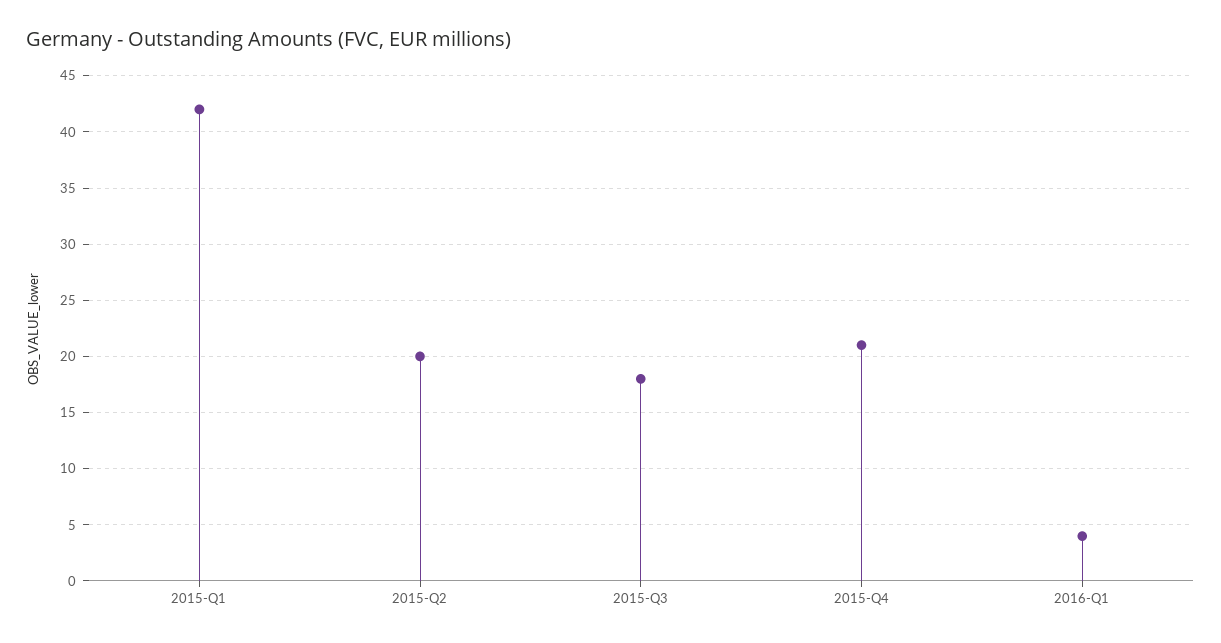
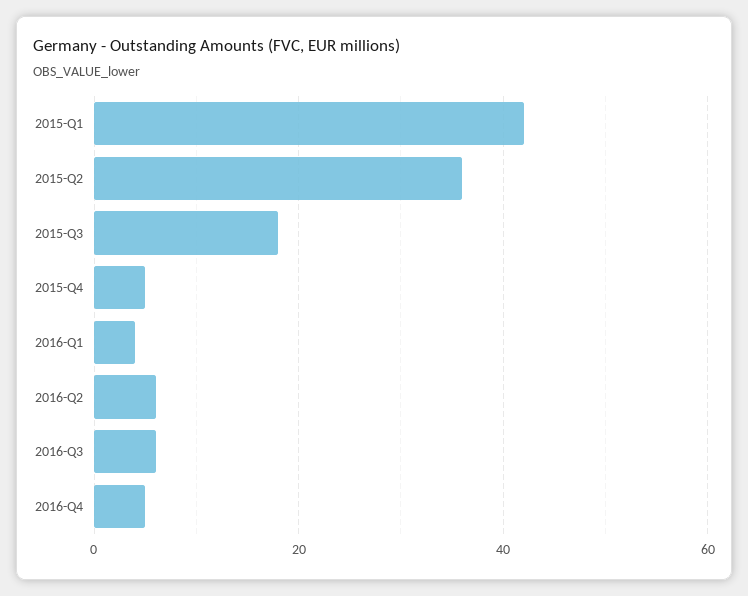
2015-Q2: 20 -> 35
2015-Q4: 21 -> 5
2016-Q2: none -> 5
2016-Q3: none -> 5
2016-Q4: none -> 5

